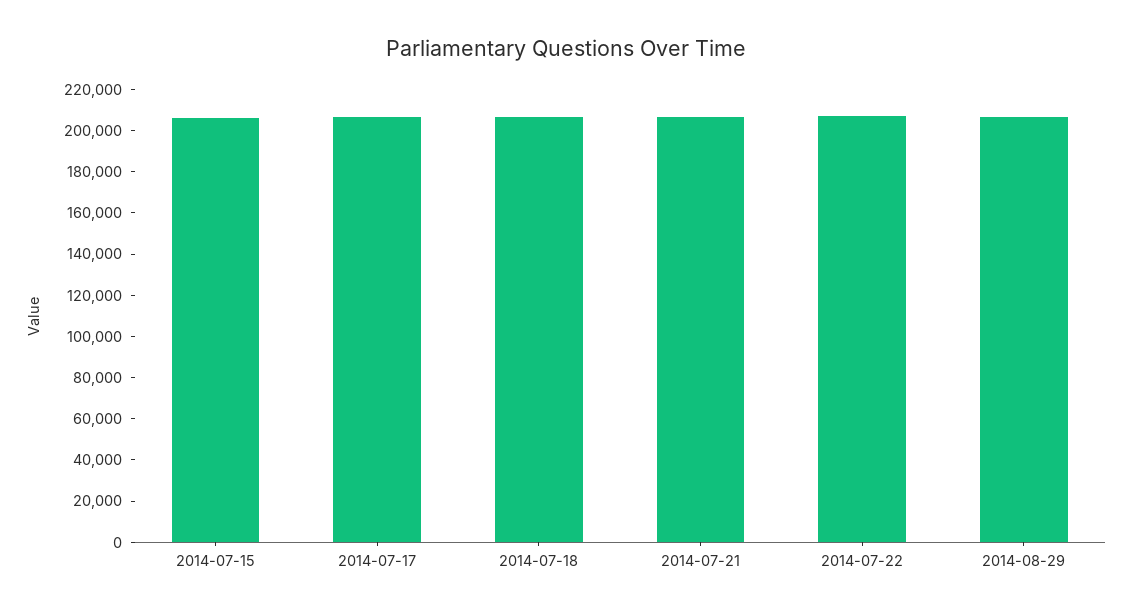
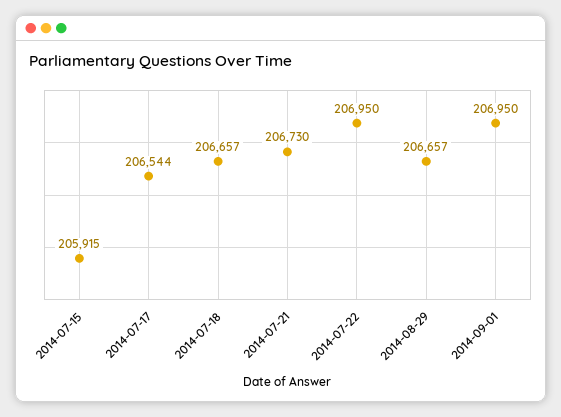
2014-09-01: none -> 206950

